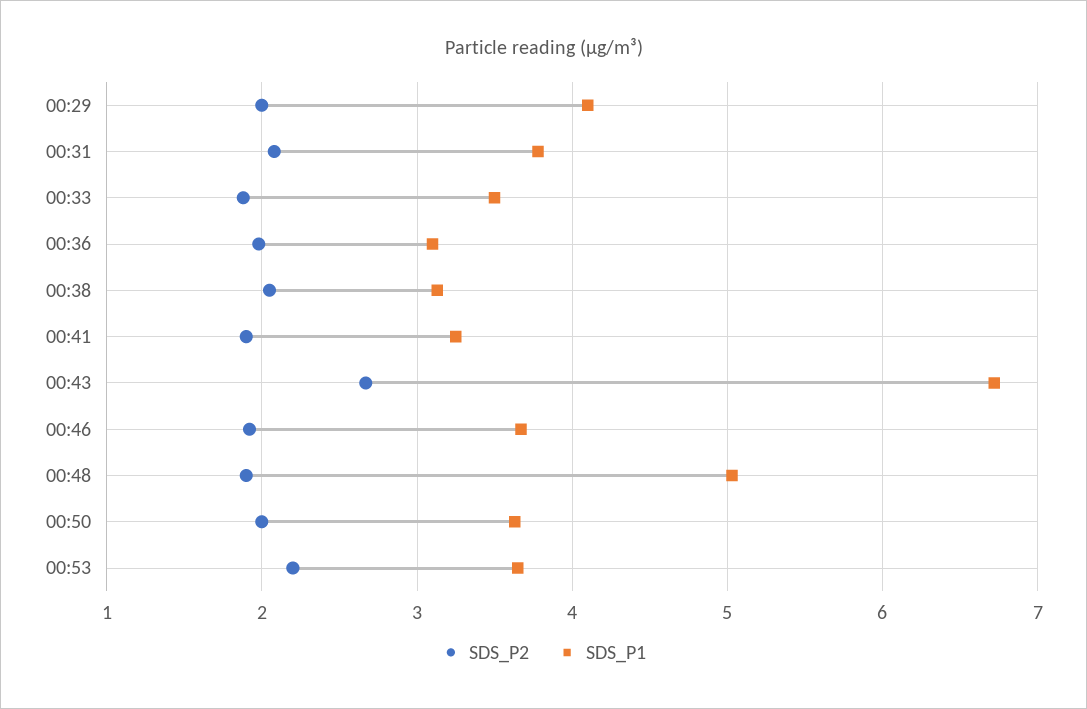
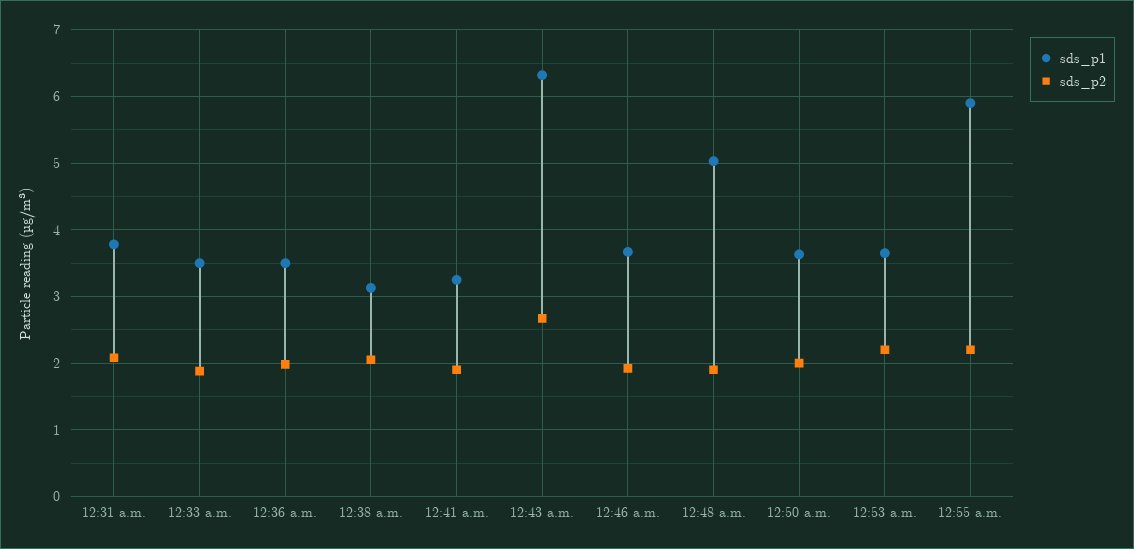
SDS_P2, 00:29: 2 -> none
SDS_P1, 00:29: 4.1 -> none
SDS_P1, 00:36: 3.1 -> 3.5
SDS_P1, 00:43: 6.7 -> 6.3
SDS_P1, 12:55 a.m.: none -> 5.9
SDS_P2, 12:55 a.m.: none -> 2.2

